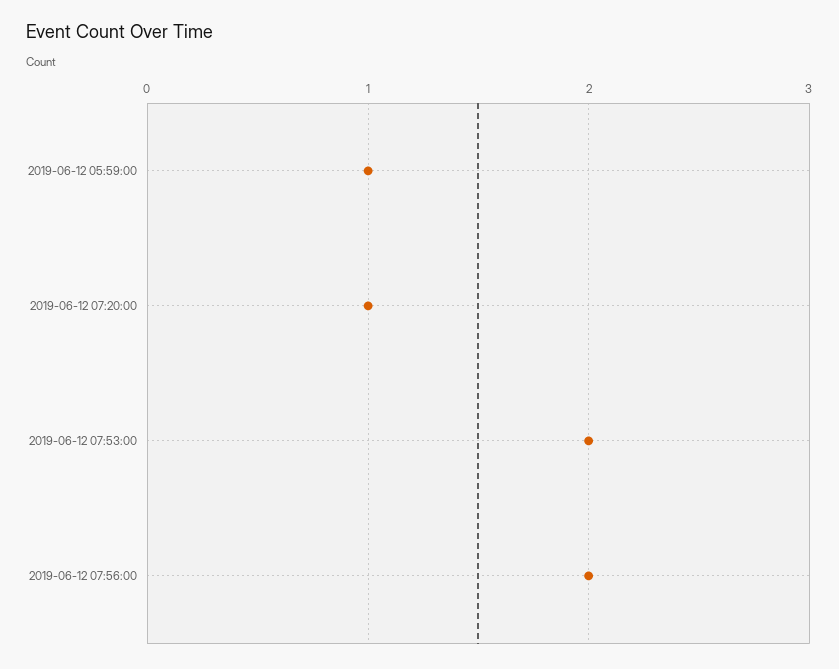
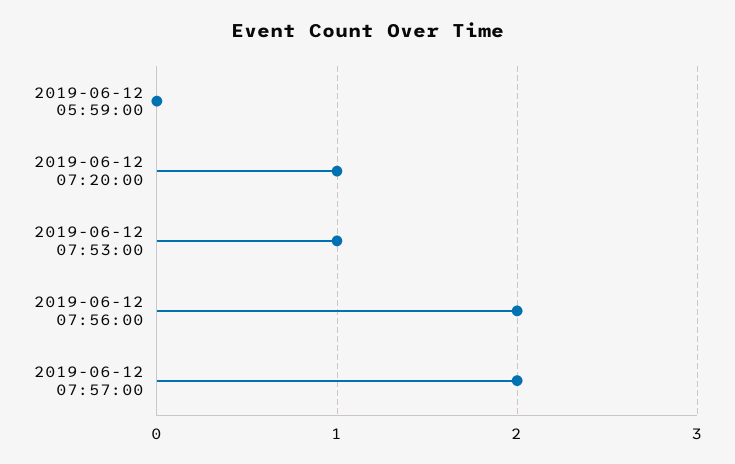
2019-06-12 05:59:00: 1 -> 0
2019-06-12 07:53:00: 2 -> 1
2019-06-12 07:57:00: none -> 2

